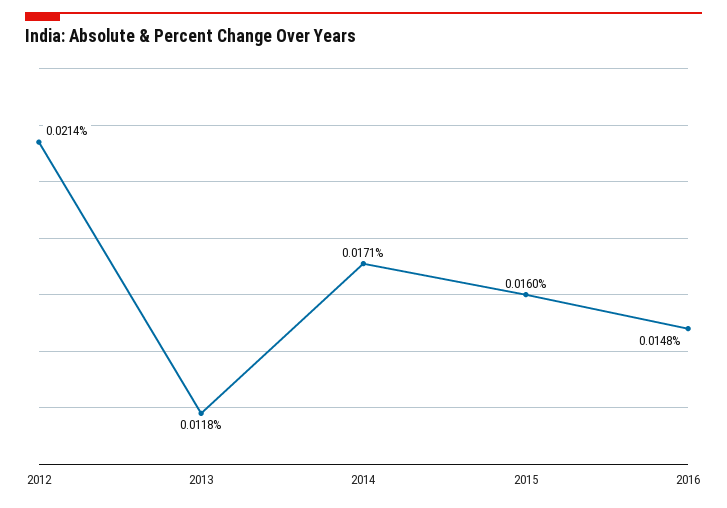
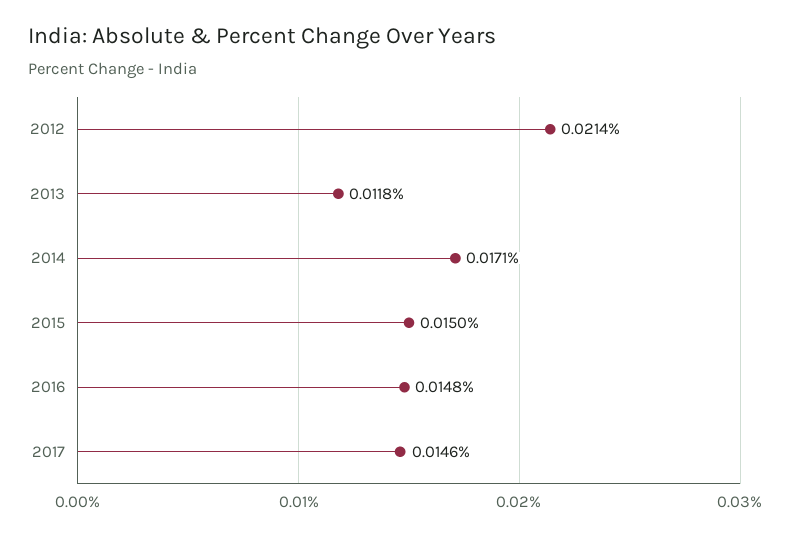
2015: 0.016 -> 0.015
2017: none -> 0.0146

